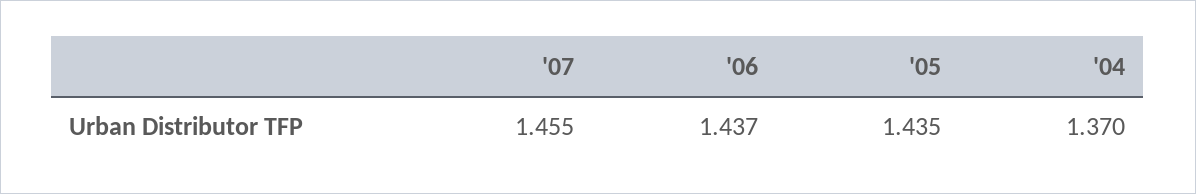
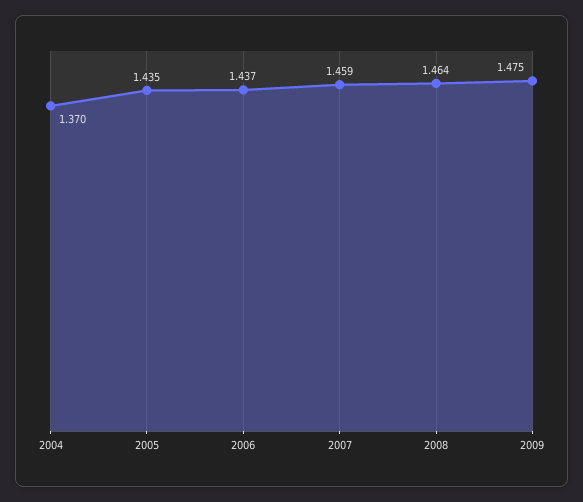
'07: 1.455 -> 1.459
2008: none -> 1.464
2009: none -> 1.475

